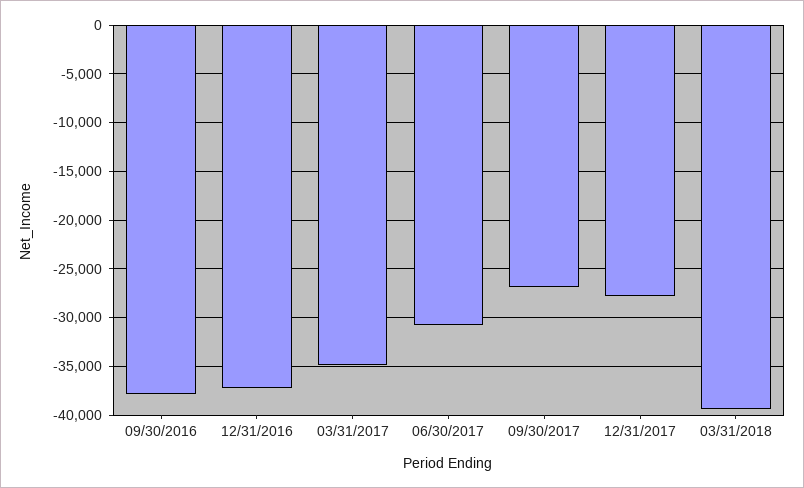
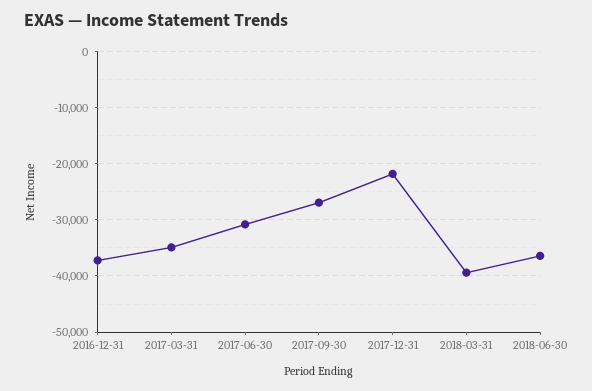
09/30/2016: -38000 -> none
12/31/2017: -28000 -> -22000
2018-06-30: none -> -36000

